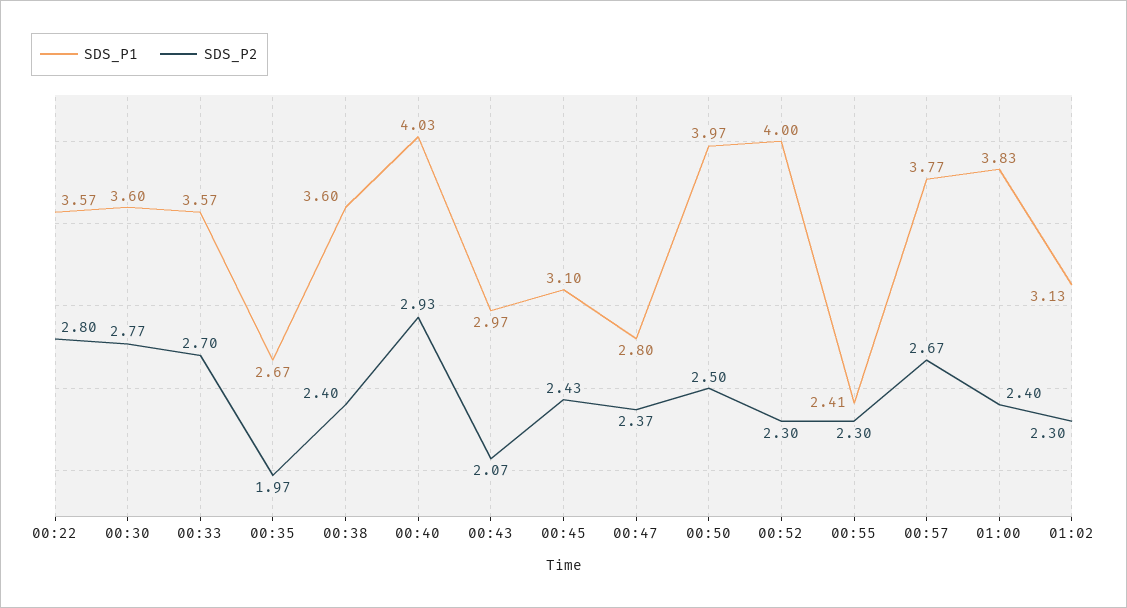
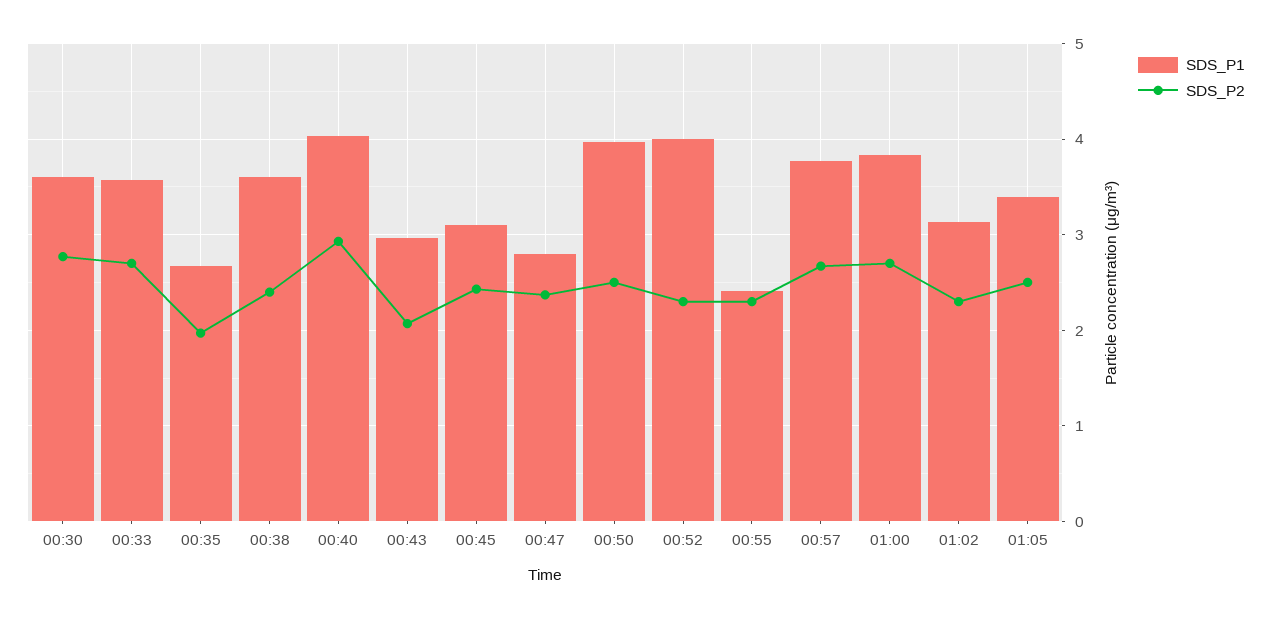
SDS_P1, 00:22: 3.57 -> none
SDS_P2, 00:22: 2.8 -> none
SDS_P2, 01:00: 2.4 -> 2.7
SDS_P1, 01:05: none -> 3.4
SDS_P2, 01:05: none -> 2.5

